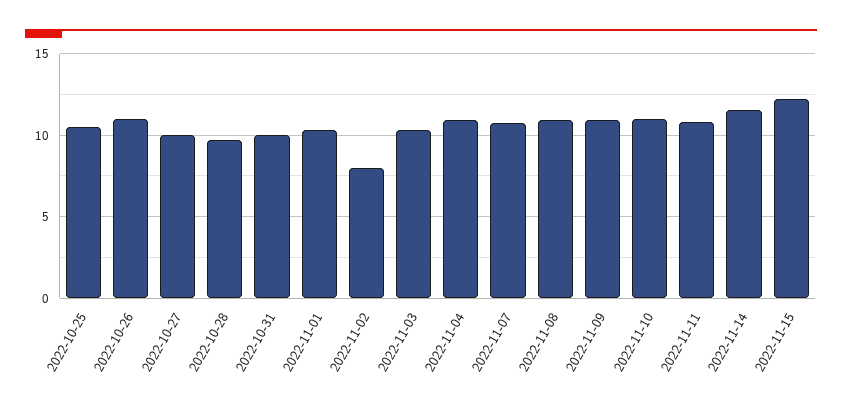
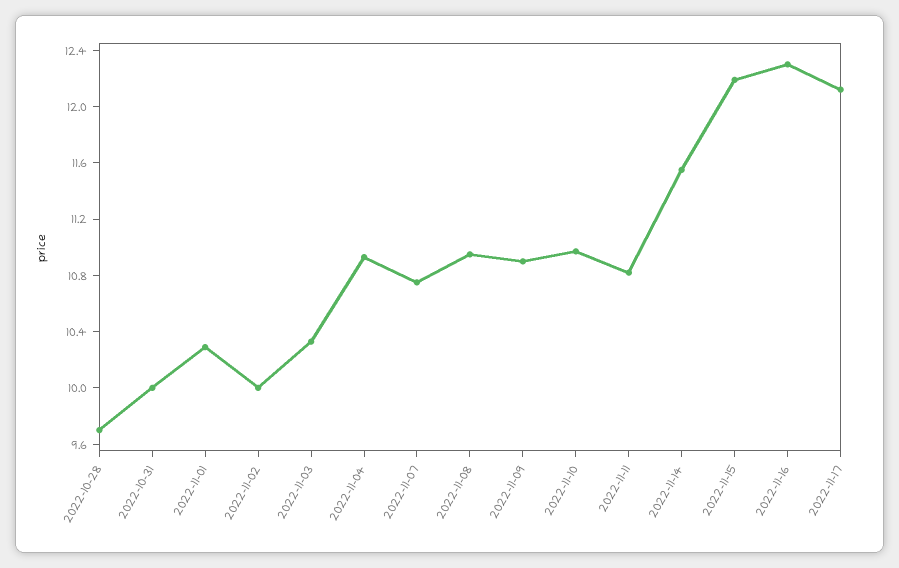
2022-10-25: 10.5 -> none
2022-10-26: 11 -> none
2022-10-27: 10 -> none
2022-11-02: 8 -> 10
2022-11-16: none -> 12.3
2022-11-17: none -> 12.1

